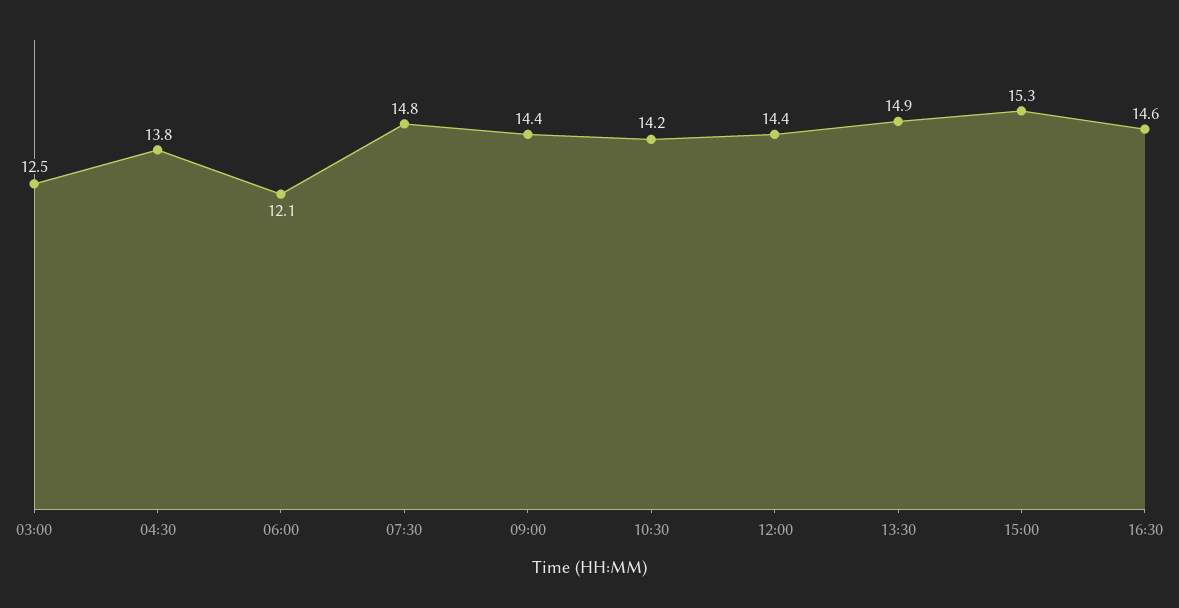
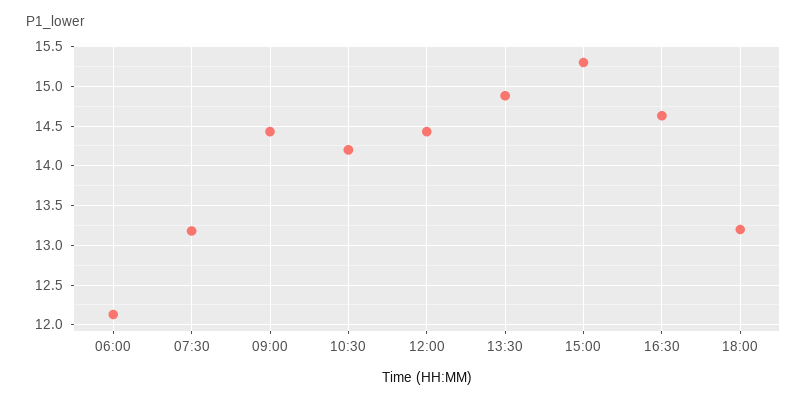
03:00: 12.5 -> none
04:30: 13.8 -> none
07:30: 14.8 -> 13.2
18:00: none -> 13.2

